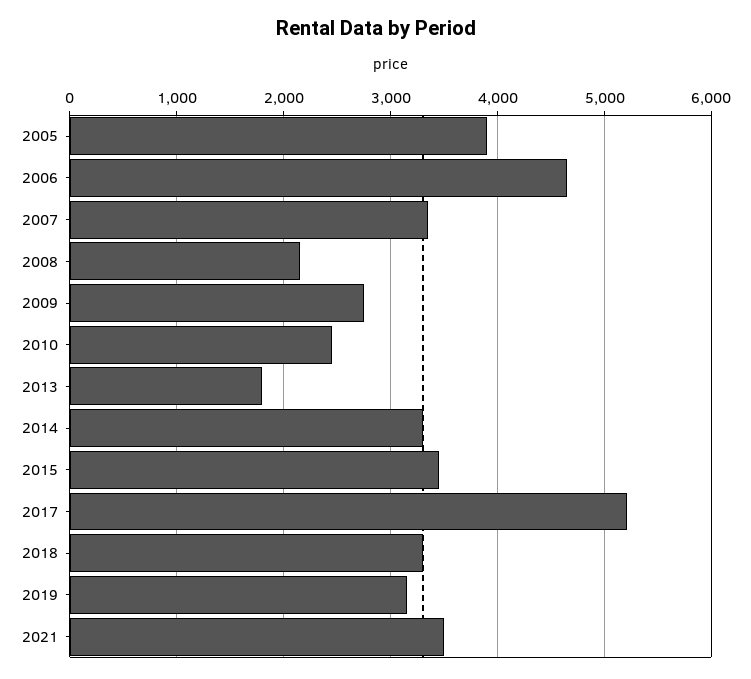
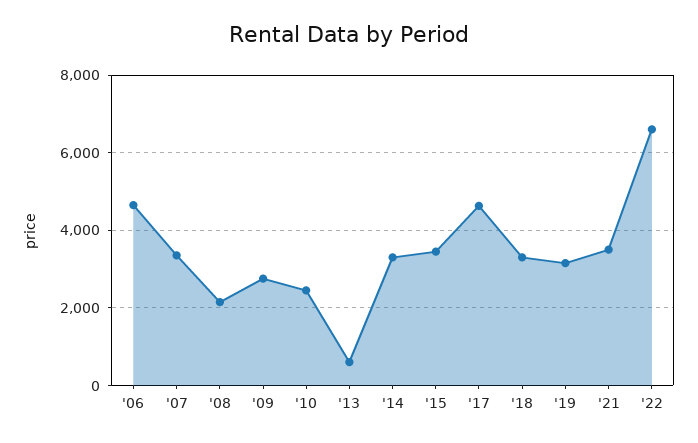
2005: 3900 -> none
2013: 1800 -> 600
2017: 5200 -> 4600
'22: none -> 6600

